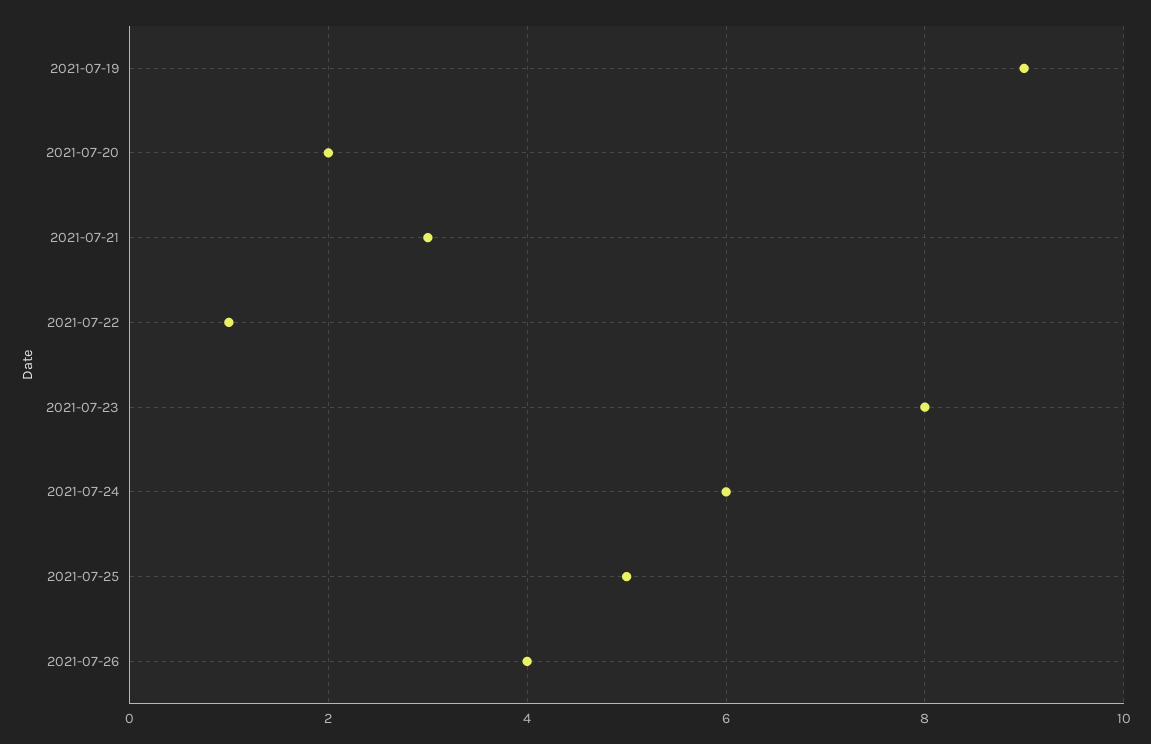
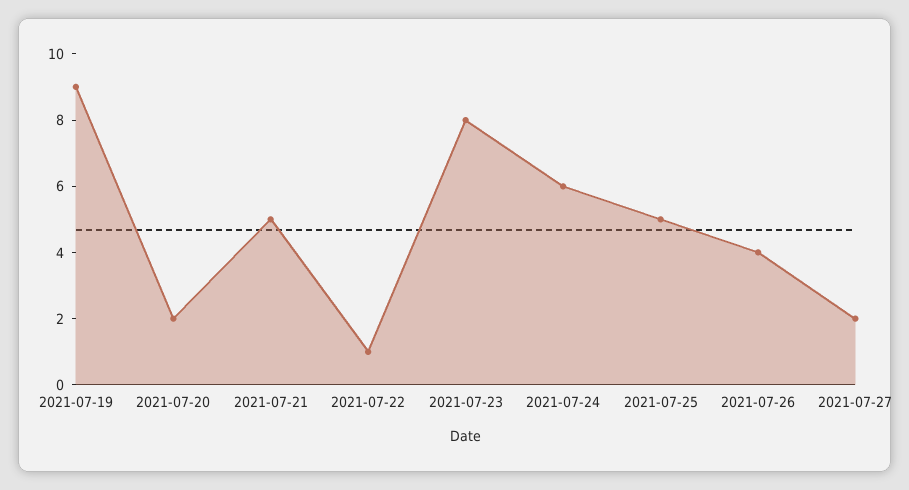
2021-07-21: 3 -> 5
2021-07-27: none -> 2

